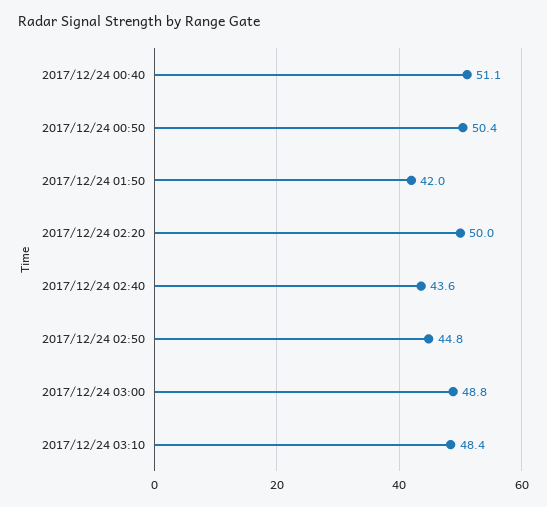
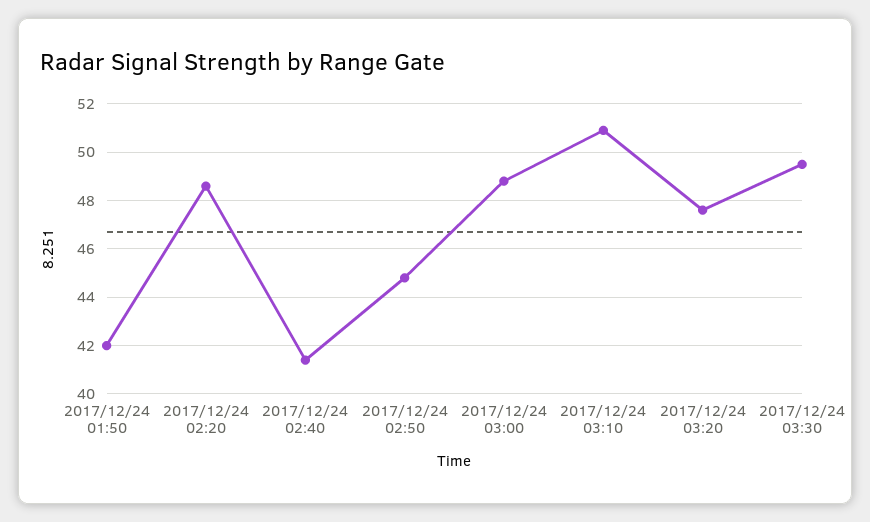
2017/12/24 00:40: 51.1 -> none
2017/12/24 00:50: 50.4 -> none
2017/12/24 02:20: 50 -> 48.5
2017/12/24 02:40: 43.6 -> 41.5
2017/12/24 03:10: 48.4 -> 51
2017/12/24 03:20: none -> 47.5
2017/12/24 03:30: none -> 49.5

